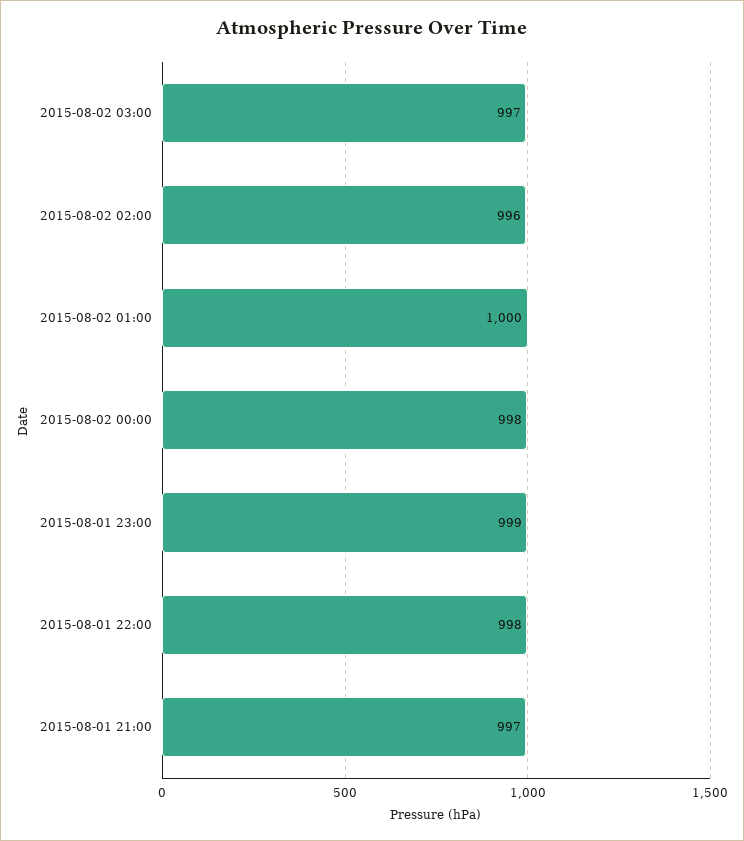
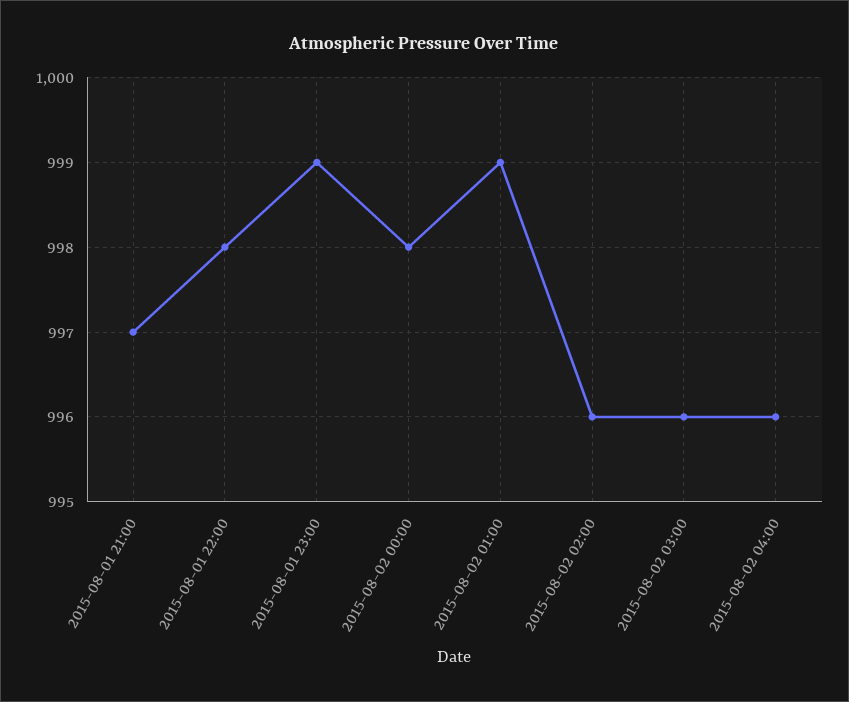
2015-08-02 03:00: 997 -> 996
2015-08-02 01:00: 1000 -> 999
2015-08-02 04:00: none -> 996

